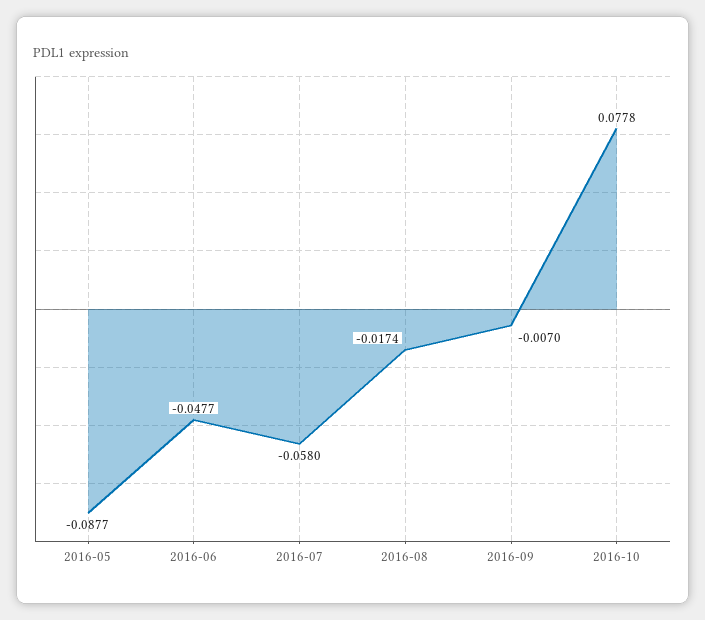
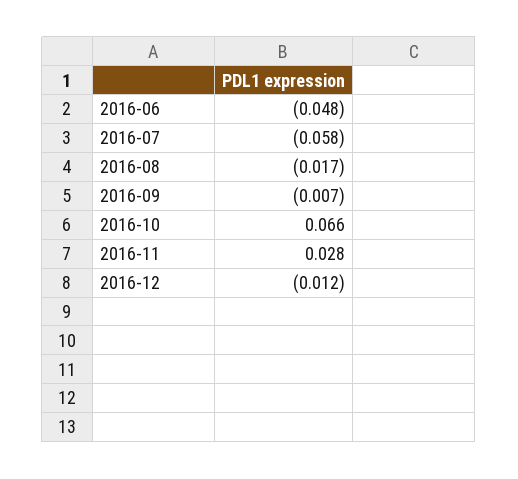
2016-05: -0.0877 -> none
2016-10: 0.0778 -> 0.066
2016-11: none -> 0.028
2016-12: none -> -0.012

